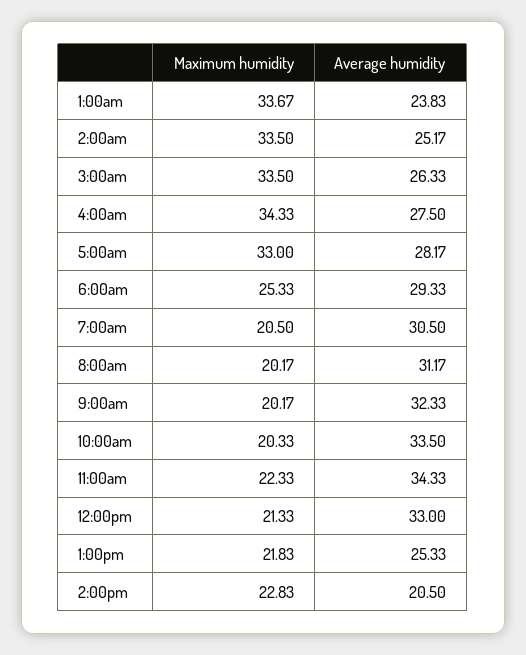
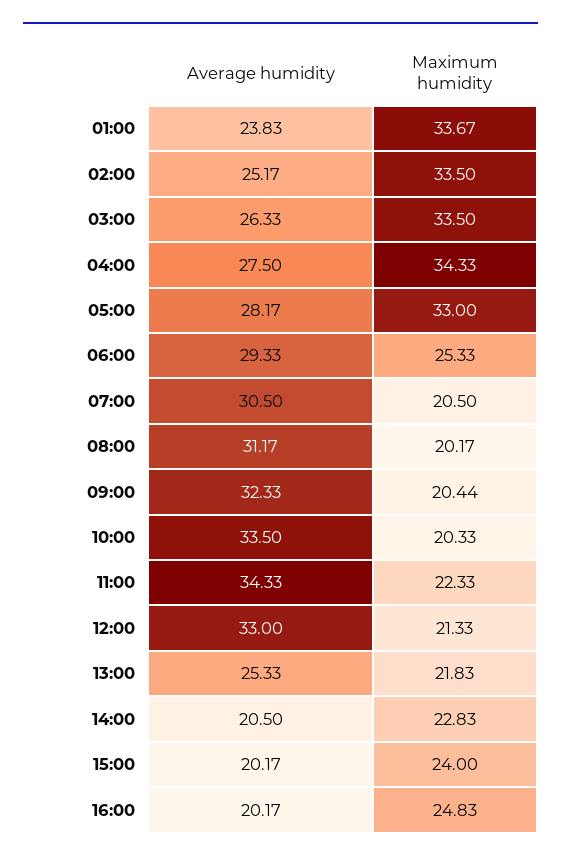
Maximum humidity, 9:00am: 20.17 -> 20.44
Average humidity, 15:00: none -> 20.17
Maximum humidity, 15:00: none -> 24
Average humidity, 16:00: none -> 20.17
Maximum humidity, 16:00: none -> 24.83

